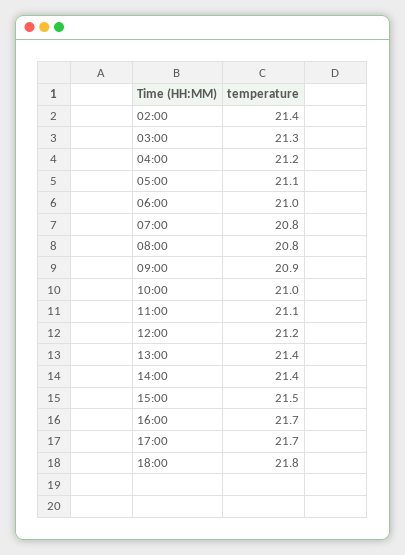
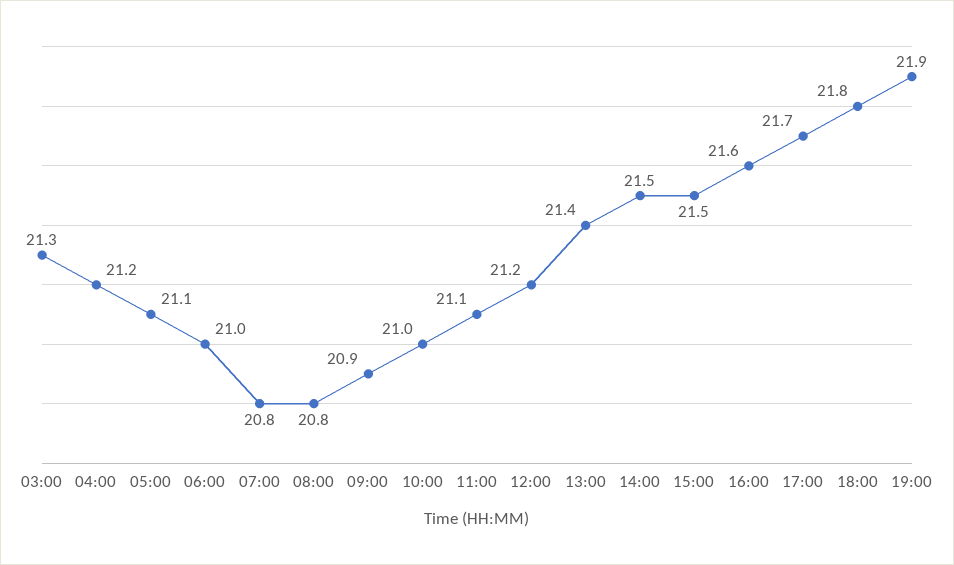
02:00: 21.4 -> none
14:00: 21.4 -> 21.5
16:00: 21.7 -> 21.6
19:00: none -> 21.9

